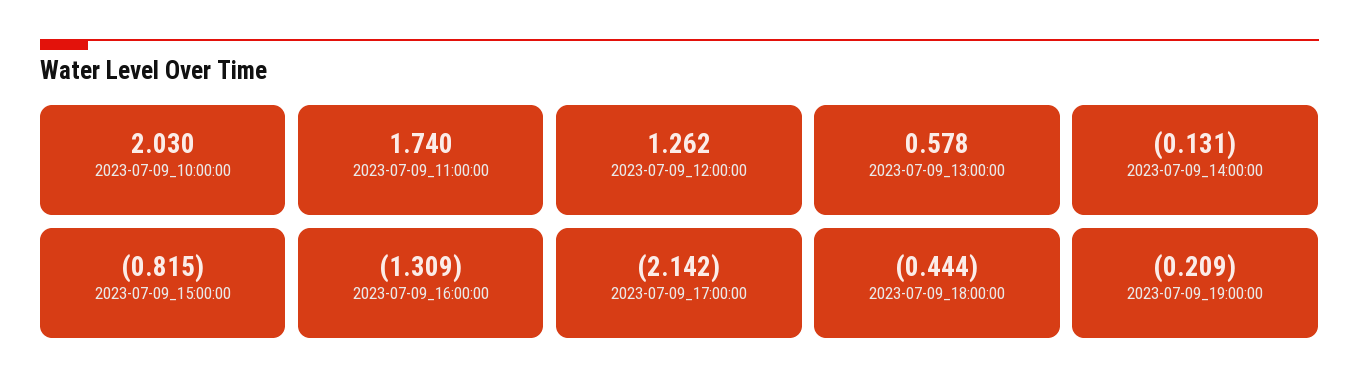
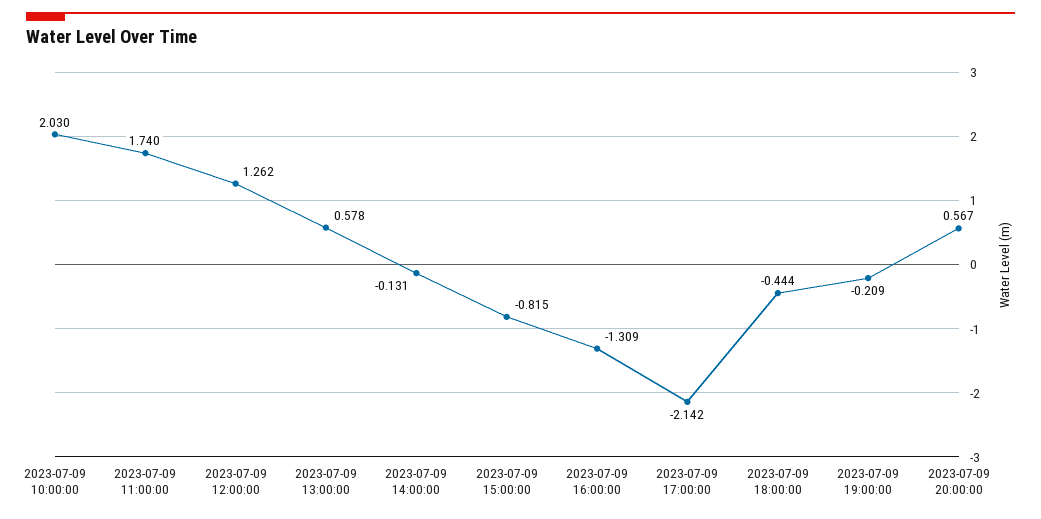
2023-07-09 20:00:00: none -> 0.567

